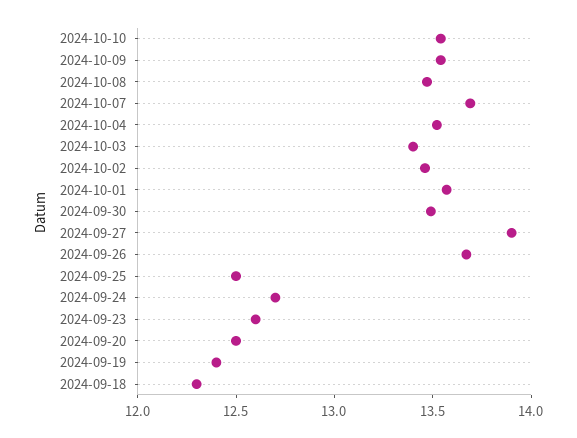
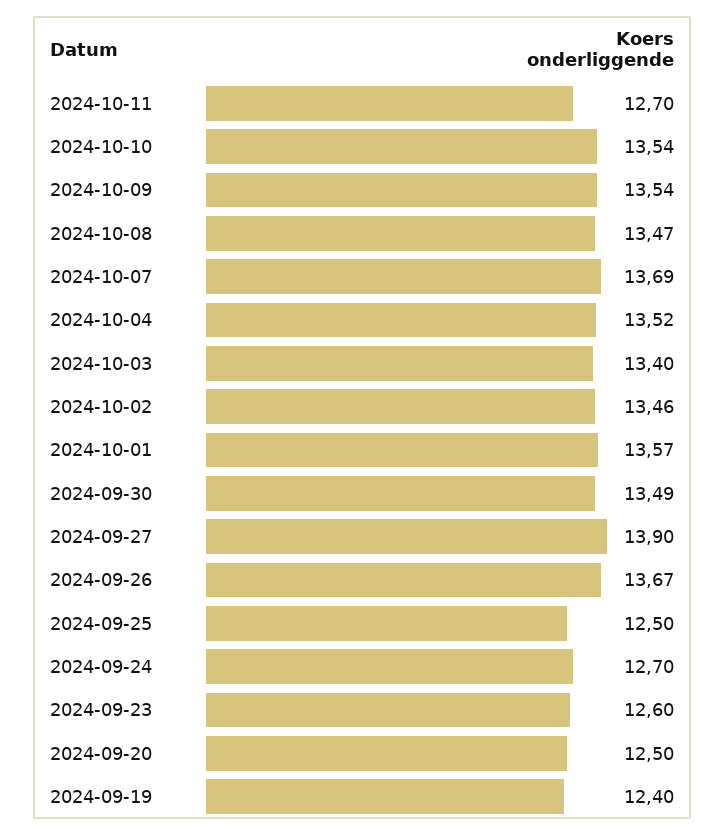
2024-09-18: 12.3 -> none
2024-10-11: none -> 12.7

